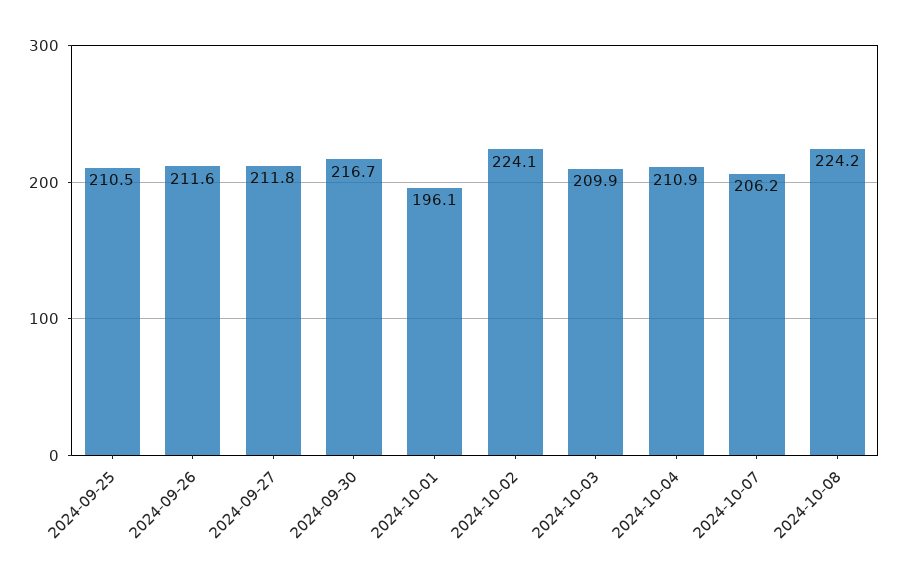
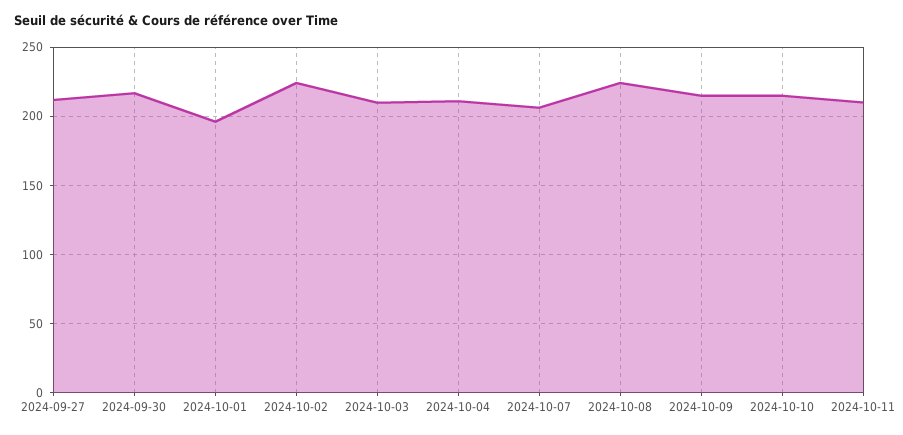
2024-09-25: 210.5 -> none
2024-09-26: 211.6 -> none
2024-10-09: none -> 215
2024-10-10: none -> 215
2024-10-11: none -> 210

